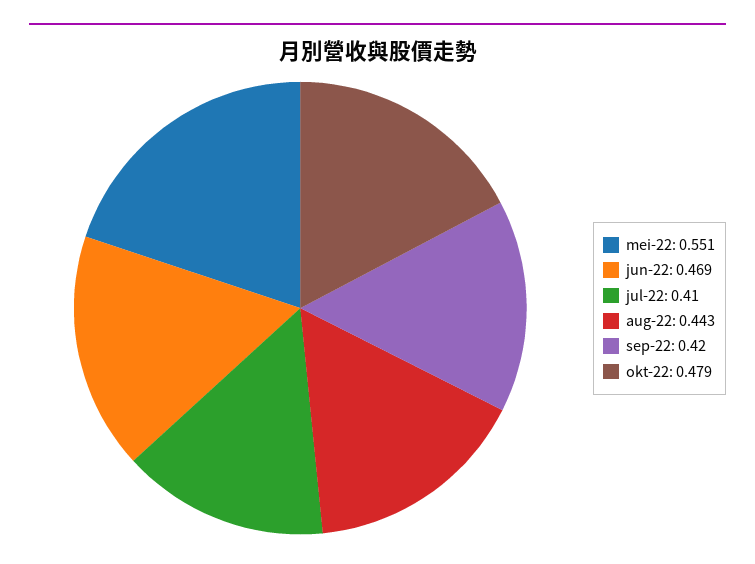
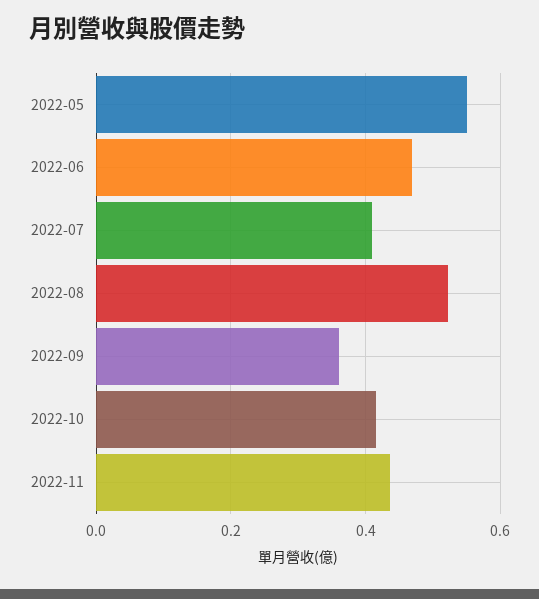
aug-22: 0.443 -> 0.52
sep-22: 0.42 -> 0.36
okt-22: 0.479 -> 0.42
2022-11: none -> 0.44

